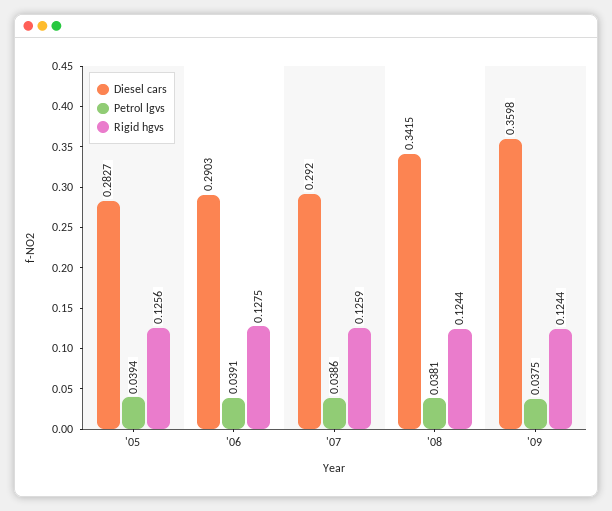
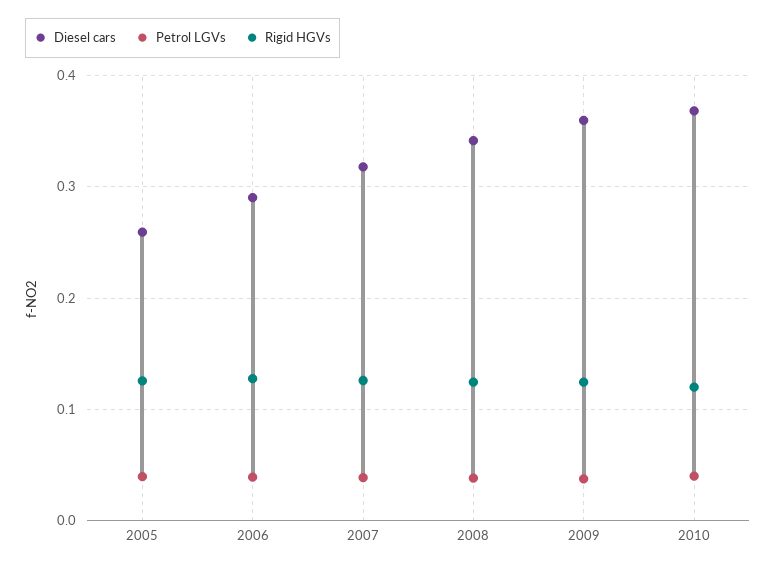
Diesel cars, '05: 0.2827 -> 0.26
Diesel cars, '07: 0.292 -> 0.32
Diesel cars, 2010: none -> 0.37
Petrol lgvs, 2010: none -> 0.04
Rigid hgvs, 2010: none -> 0.12

